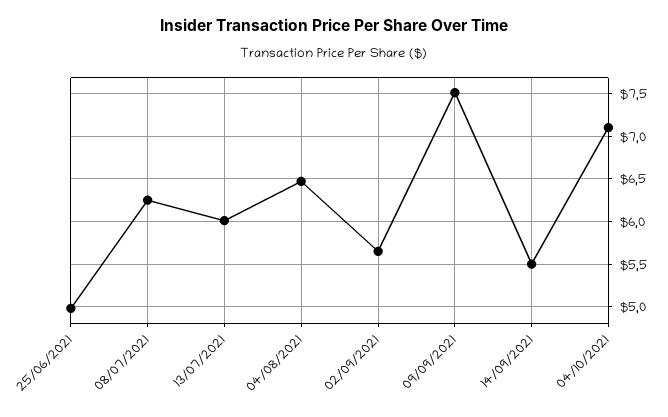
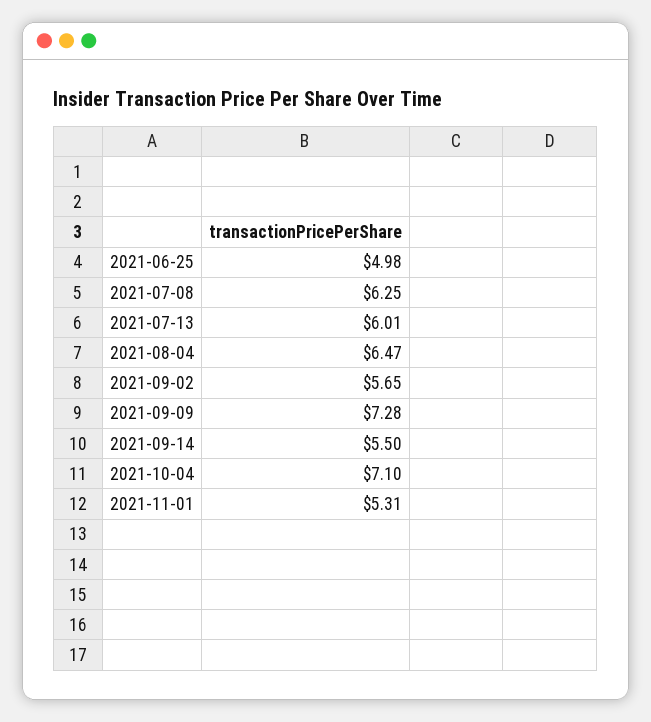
09/09/2021: 7.5 -> 7.28
2021-11-01: none -> 5.31

